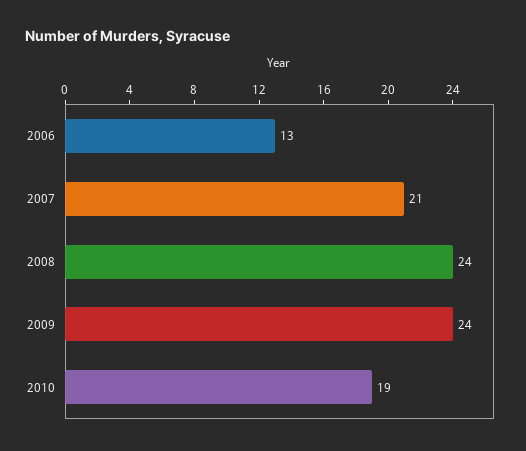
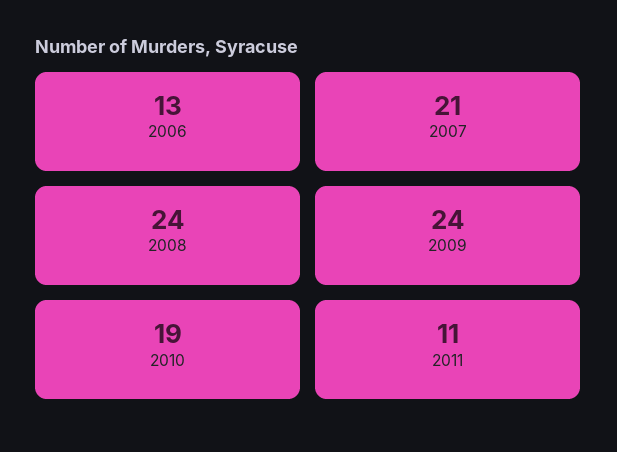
2011: none -> 11

